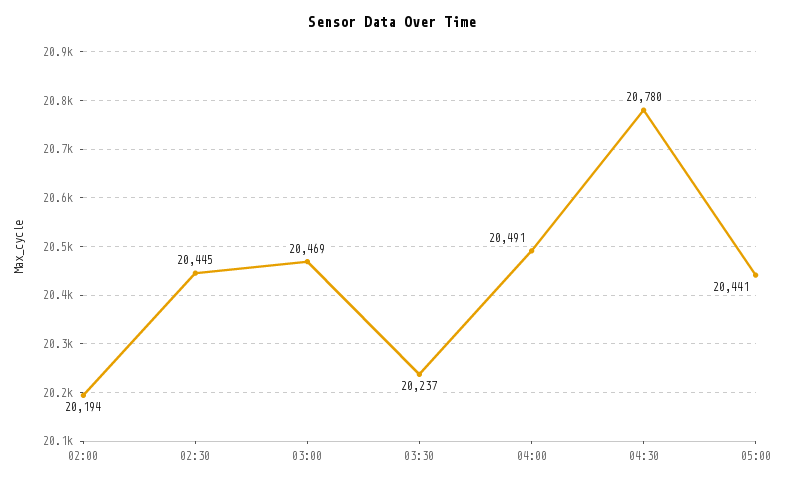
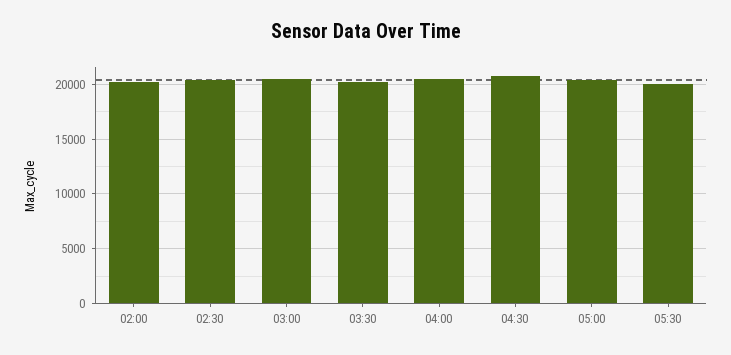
05:30: none -> 20000

